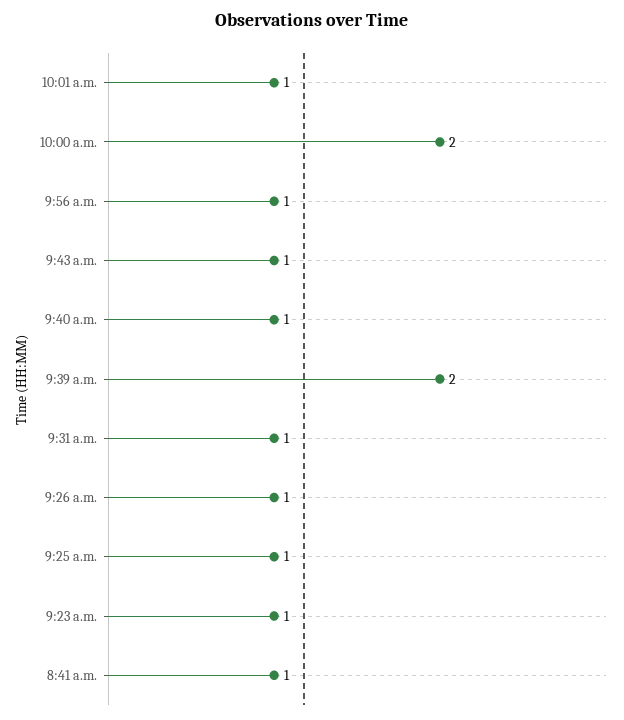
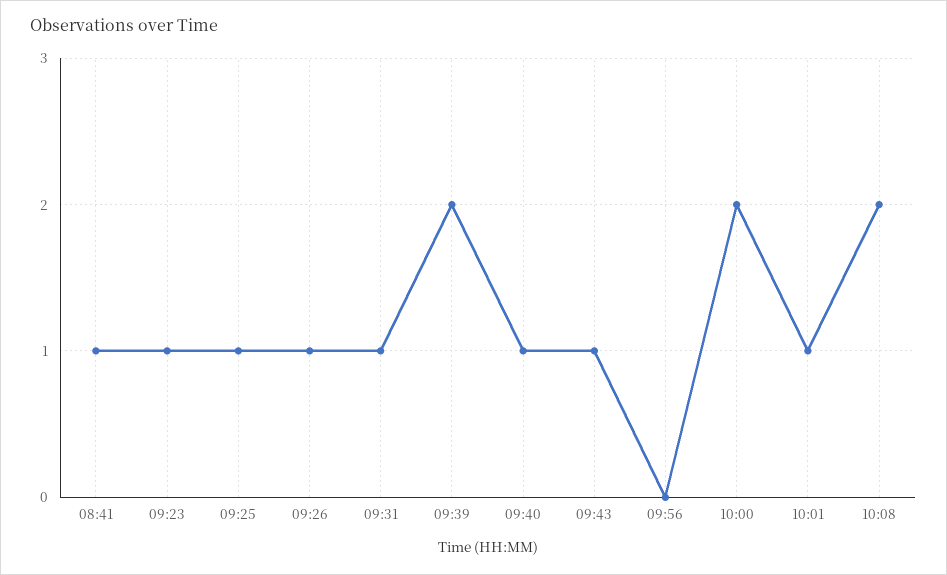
9:56 a.m.: 1 -> 0
10:08: none -> 2

